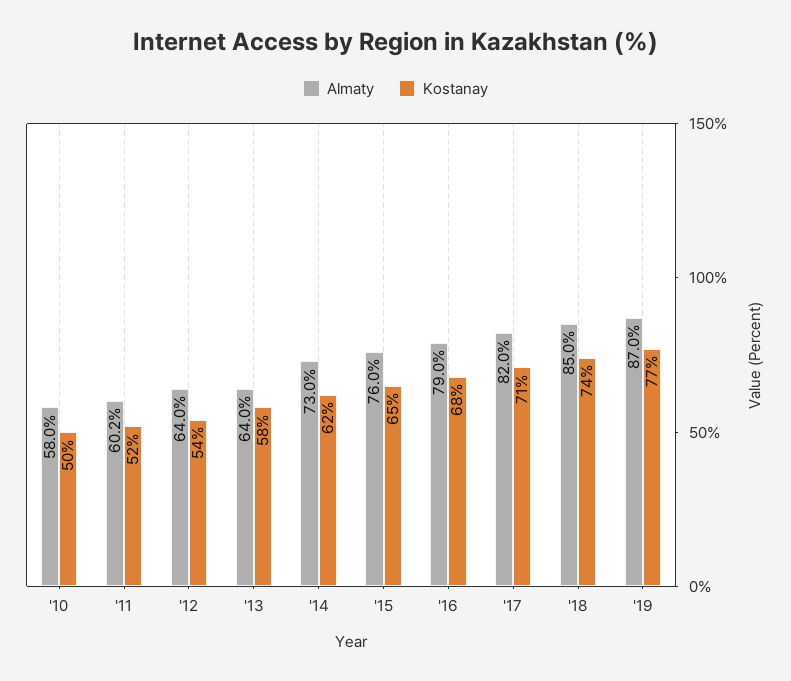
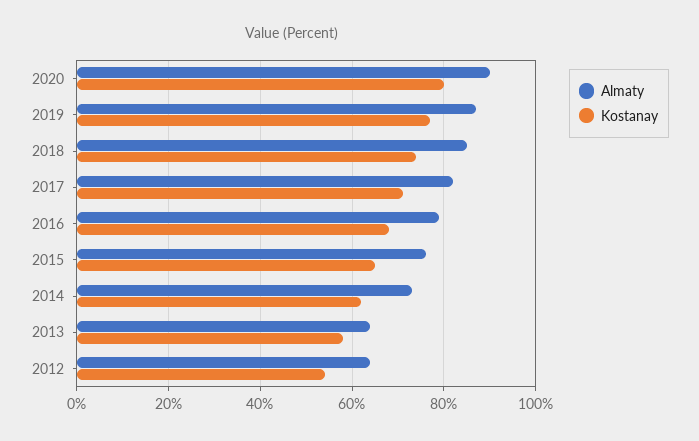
Almaty, '10: 58 -> none
Kostanay, '10: 50 -> none
Almaty, '11: 60.2 -> none
Kostanay, '11: 52 -> none
Almaty, 2020: none -> 90
Kostanay, 2020: none -> 80

